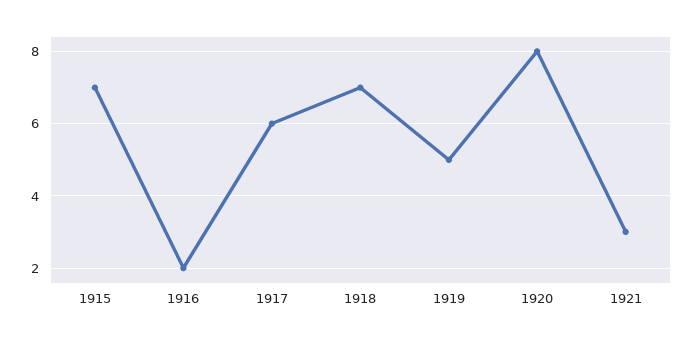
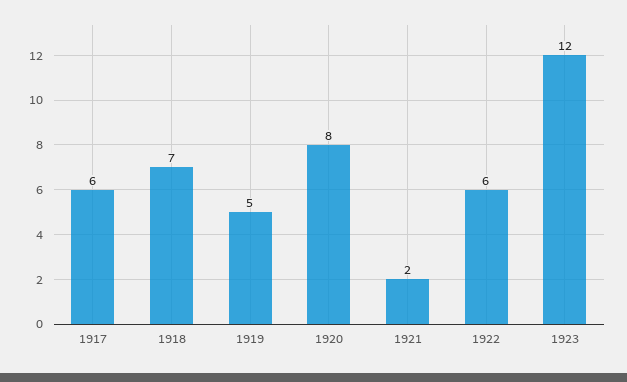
1915: 7 -> none
1916: 2 -> none
1921: 3 -> 2
1922: none -> 6
1923: none -> 12

